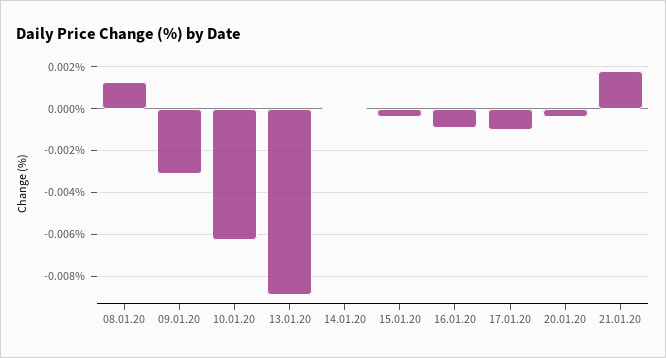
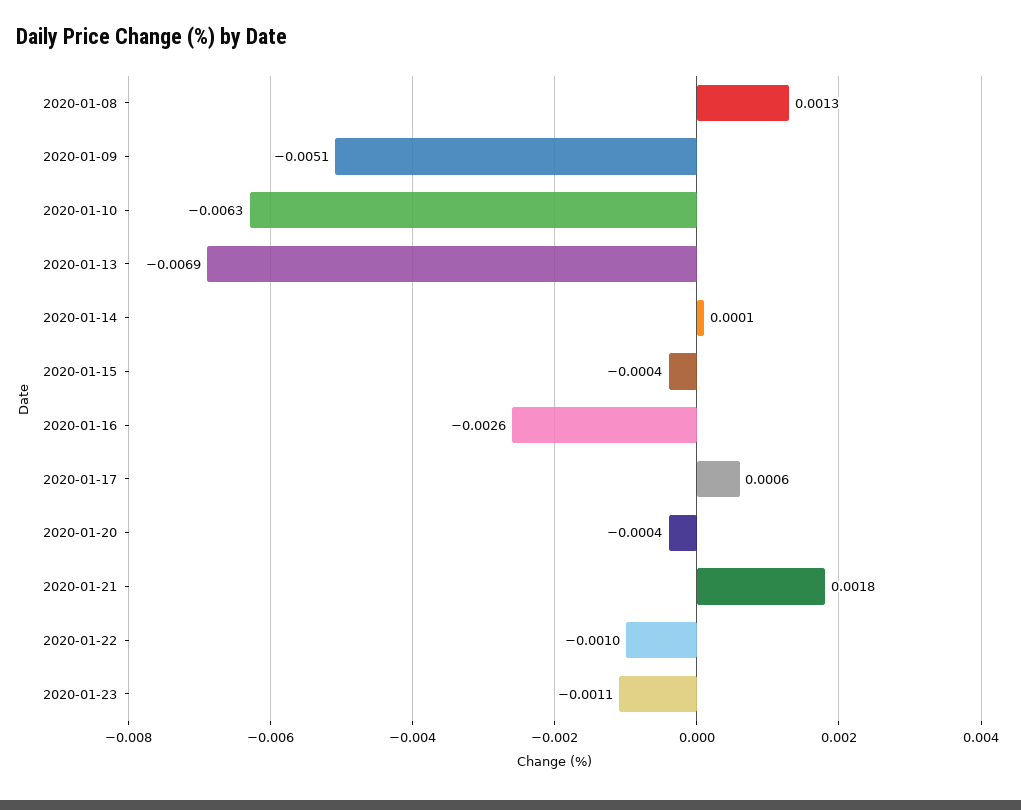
09.01.20: -0.003 -> -0.0051
13.01.20: -0.009 -> -0.0069
16.01.20: -0.001 -> -0.0026
17.01.20: -0.001 -> 0.0006
2020-01-22: none -> -0.001
2020-01-23: none -> -0.0011

